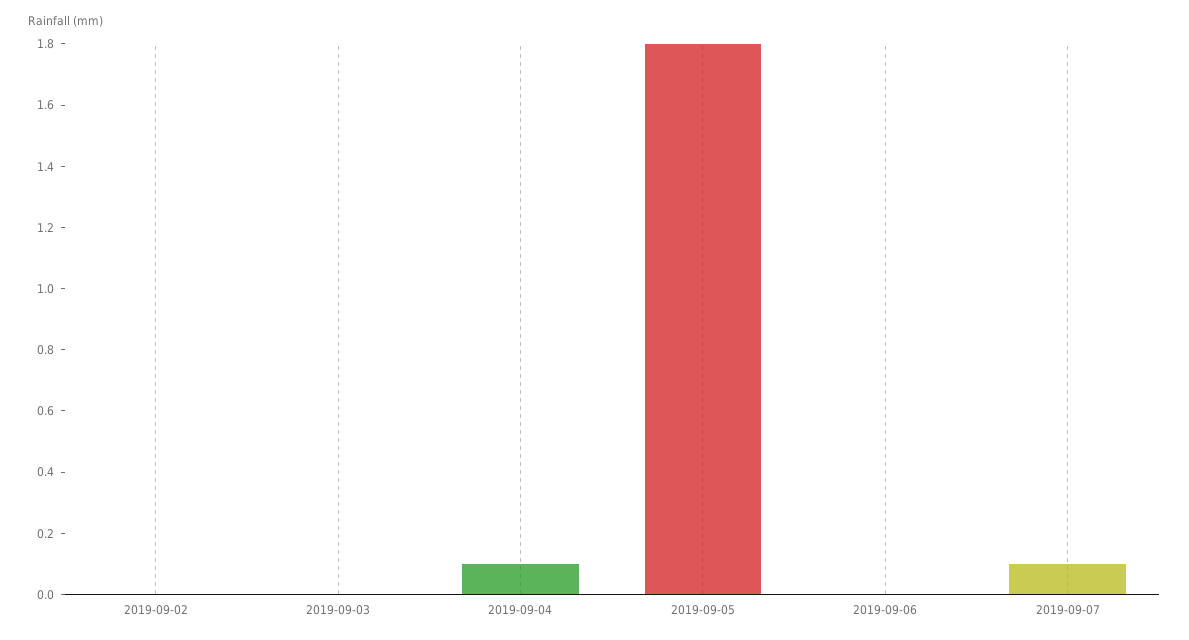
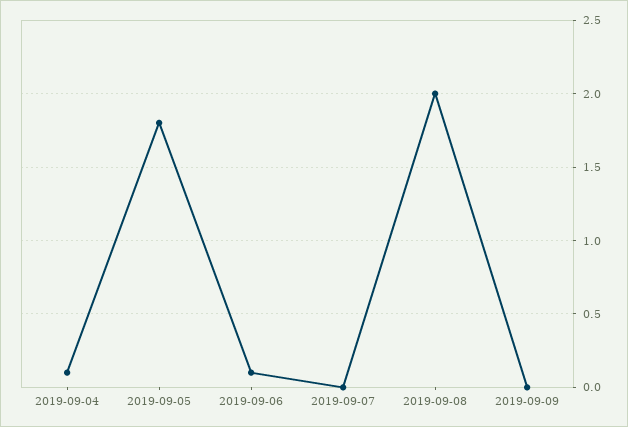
2019-09-02: 0 -> none
2019-09-03: 0 -> none
2019-09-06: 0 -> 0.1
2019-09-07: 0.1 -> 0
2019-09-08: none -> 2
2019-09-09: none -> 0

